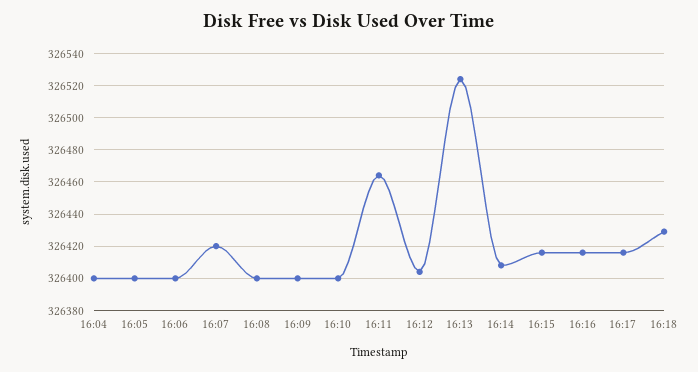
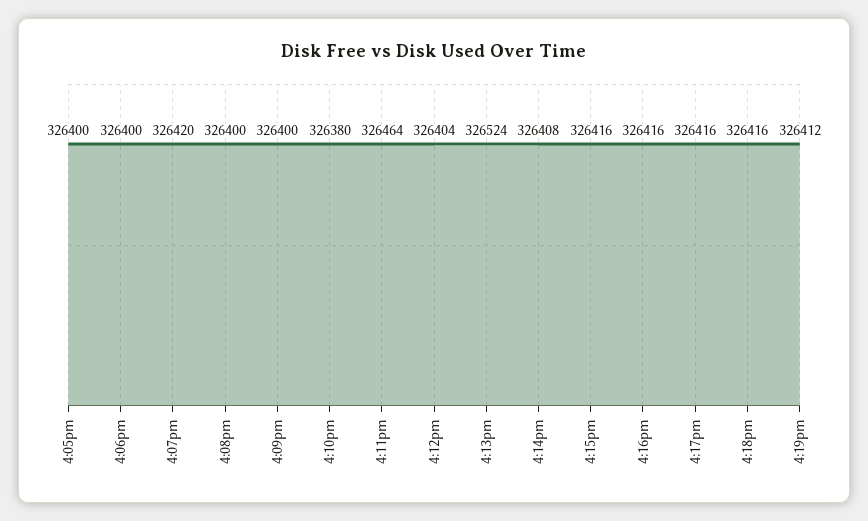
16:04: 326400 -> none
16:10: 326400 -> 326380
16:18: 326430 -> 326416
4:19pm: none -> 326412

